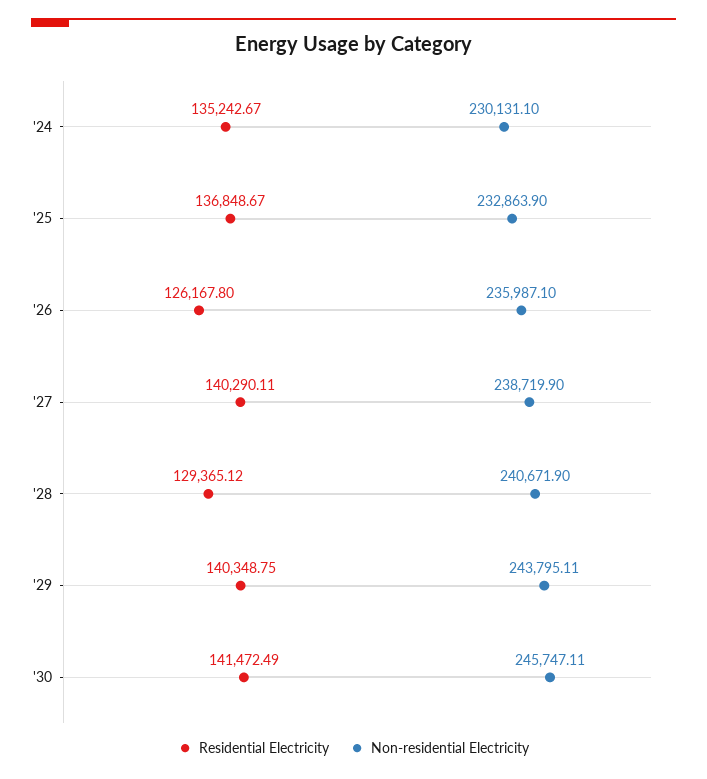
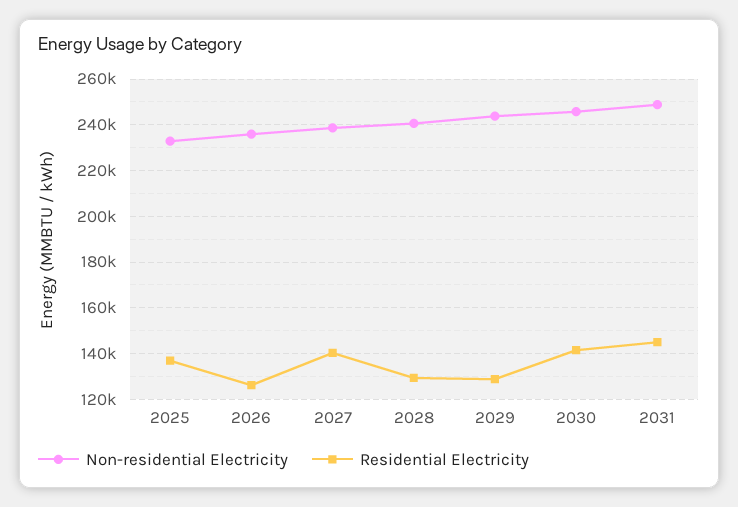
Residential Electricity, '24: 135242.67 -> none
Non-residential Electricity, '24: 230131.1 -> none
Residential Electricity, '29: 140348.75 -> 130000
Non-residential Electricity, 2031: none -> 250000
Residential Electricity, 2031: none -> 145000

